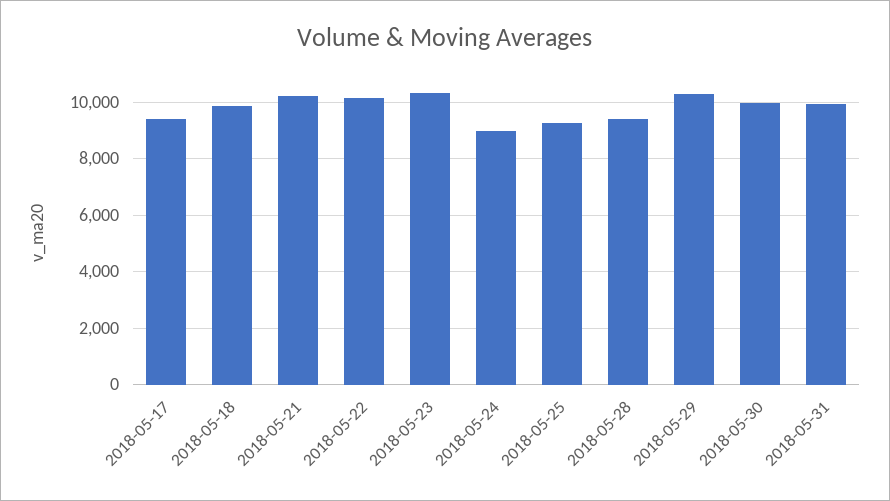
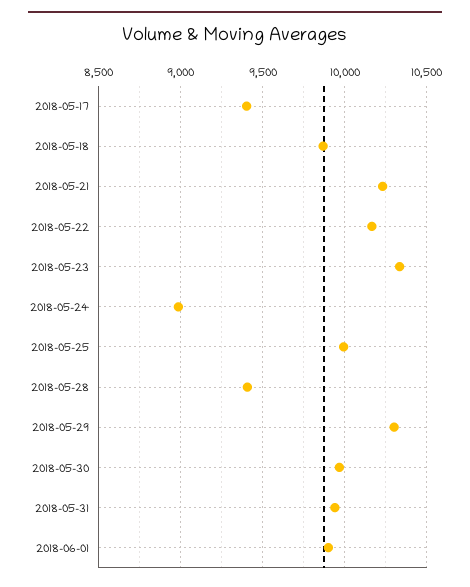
2018-05-25: 9250 -> 10000
2018-06-01: none -> 9900

